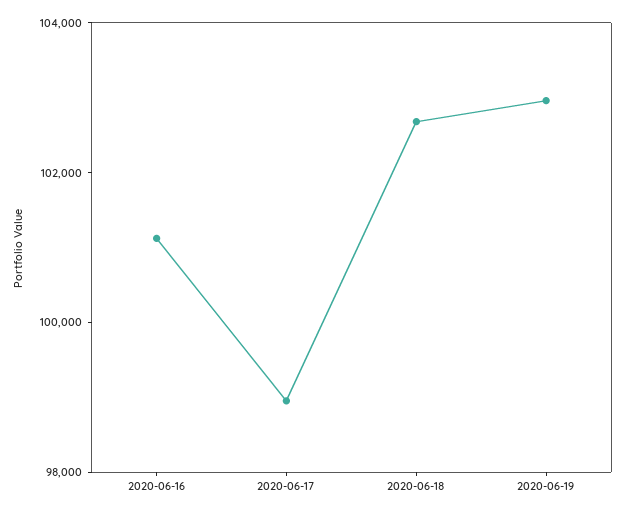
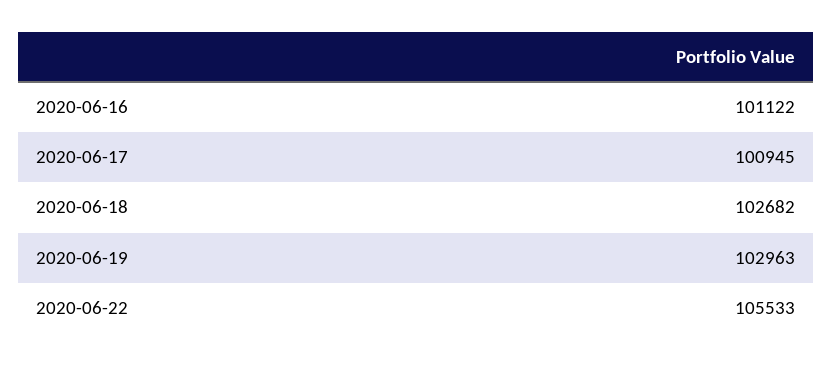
2020-06-17: 99000 -> 100945
2020-06-22: none -> 105533

